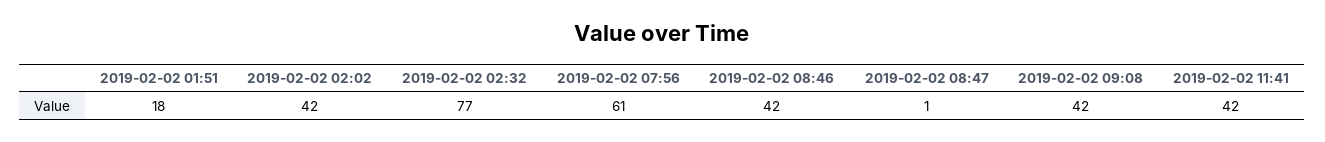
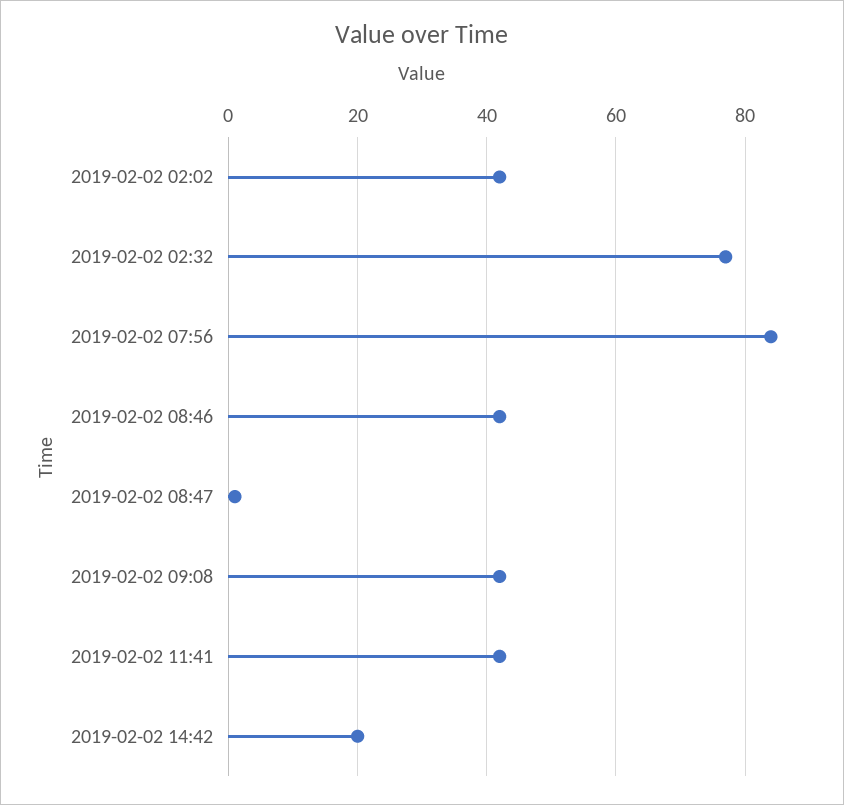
2019-02-02 01:51: 18 -> none
2019-02-02 07:56: 61 -> 85
2019-02-02 14:42: none -> 20

